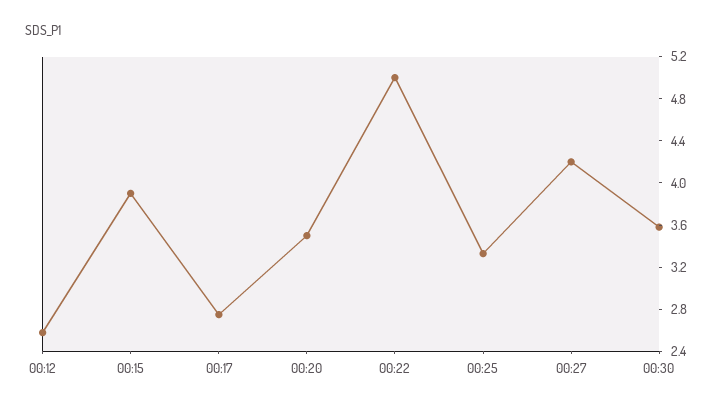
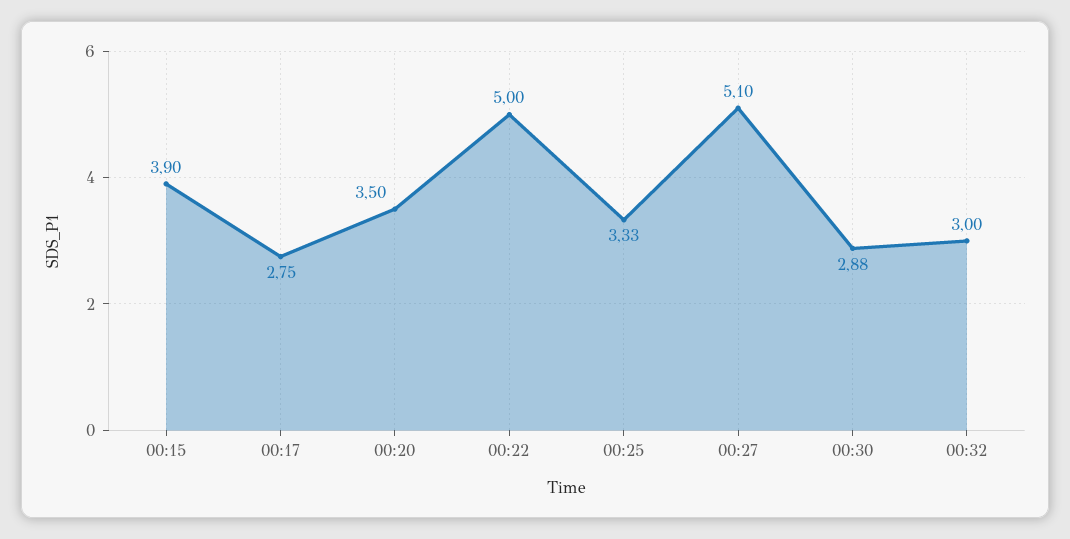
00:12: 2.6 -> none
00:27: 4.2 -> 5.1
00:30: 3.6 -> 2.88
00:32: none -> 3

